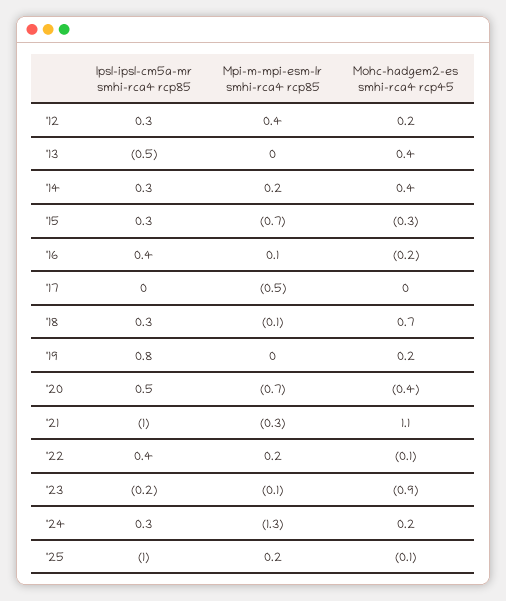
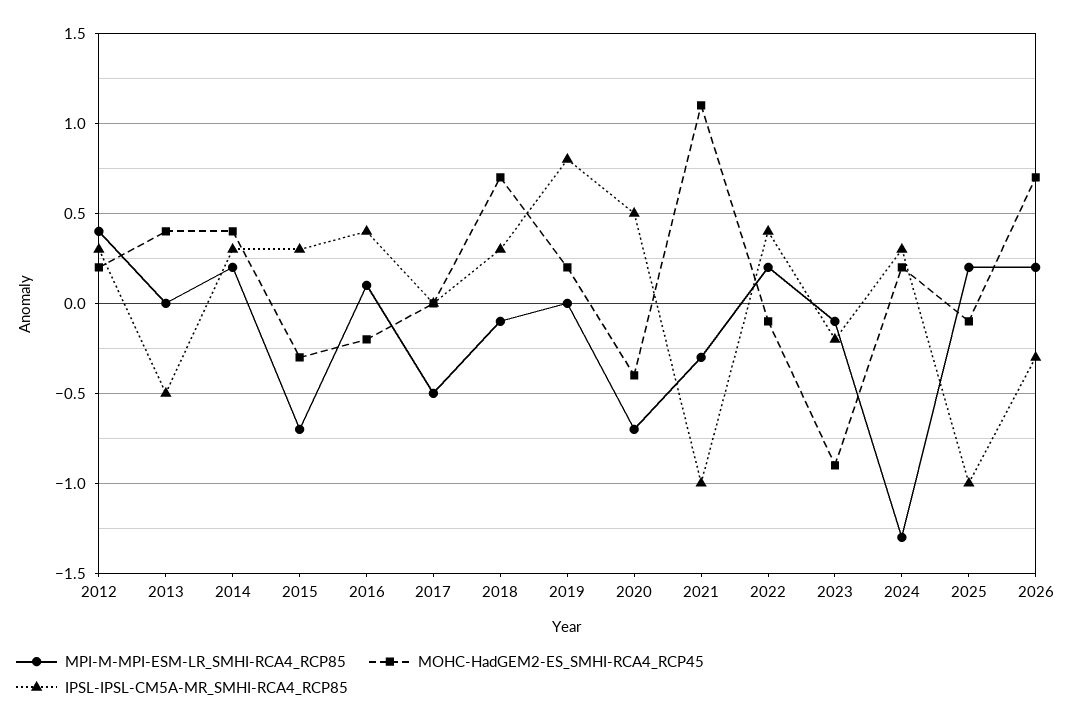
Mpi-m-mpi-esm-lr smhi-rca4 rcp85, 2026: none -> 0.2
Mohc-hadgem2-es smhi-rca4 rcp45, 2026: none -> 0.7
Ipsl-ipsl-cm5a-mr smhi-rca4 rcp85, 2026: none -> -0.3

